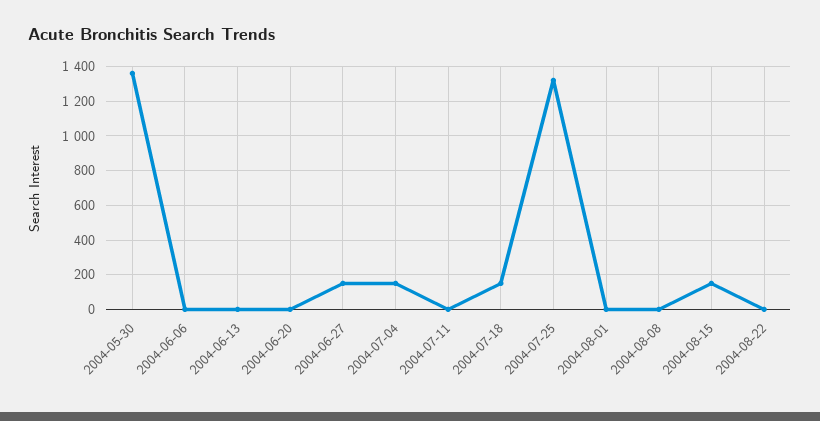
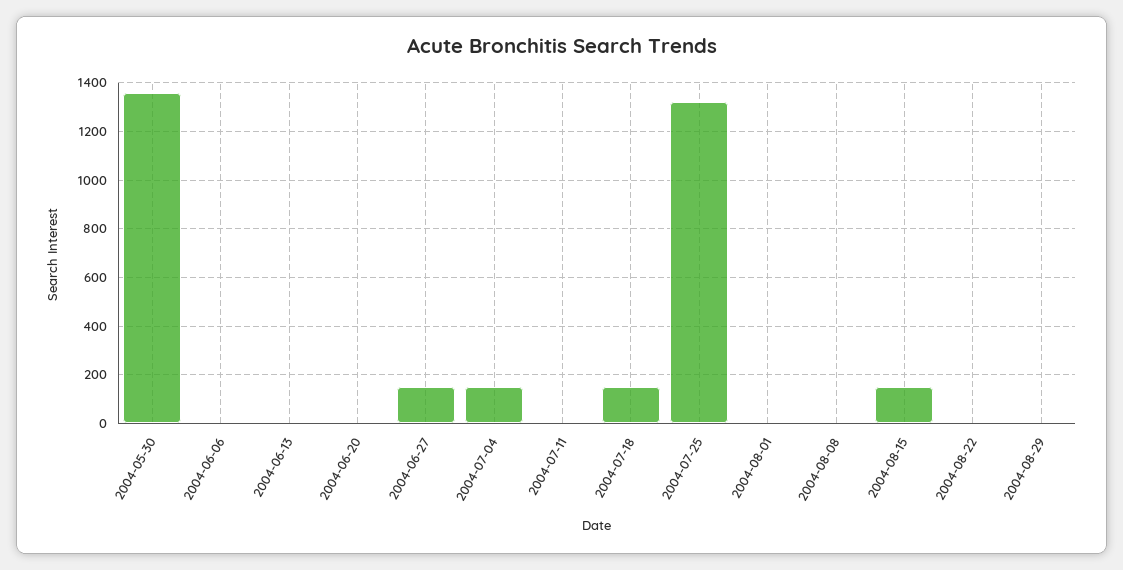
2004-08-29: none -> 0

